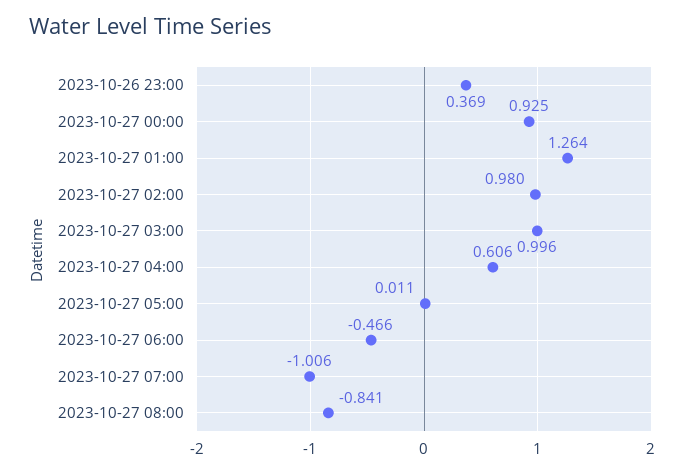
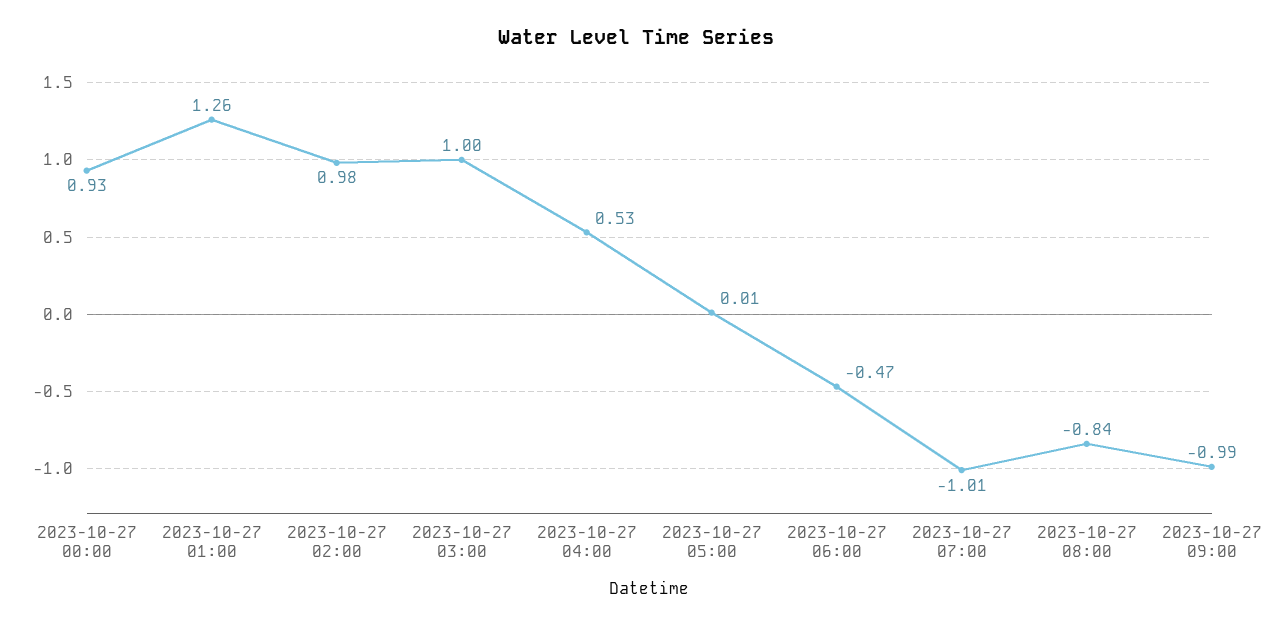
2023-10-26 23:00: 0.369 -> none
2023-10-27 04:00: 0.606 -> 0.53
2023-10-27 09:00: none -> -0.99

